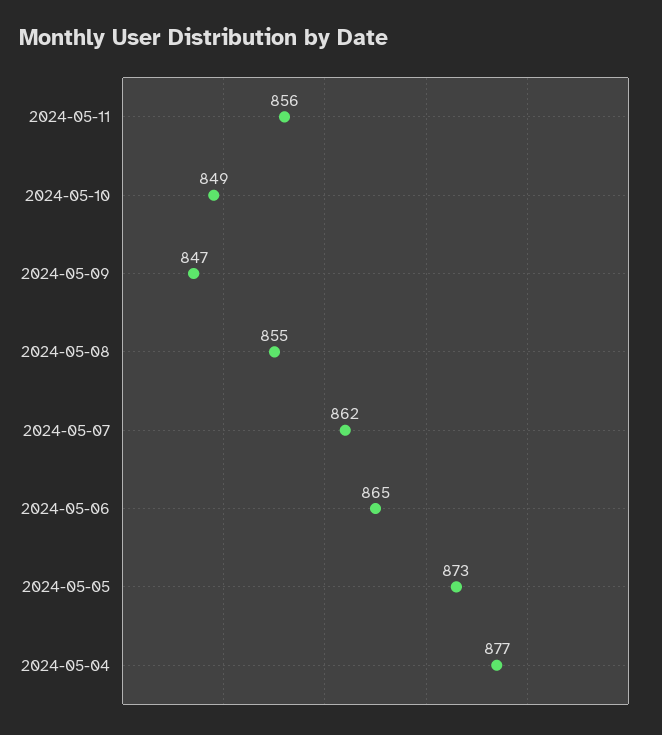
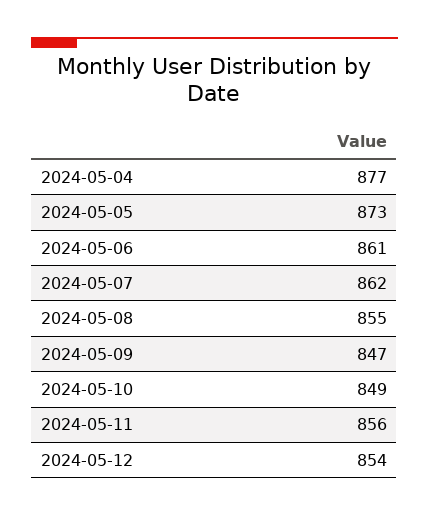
2024-05-06: 865 -> 861
2024-05-12: none -> 854

